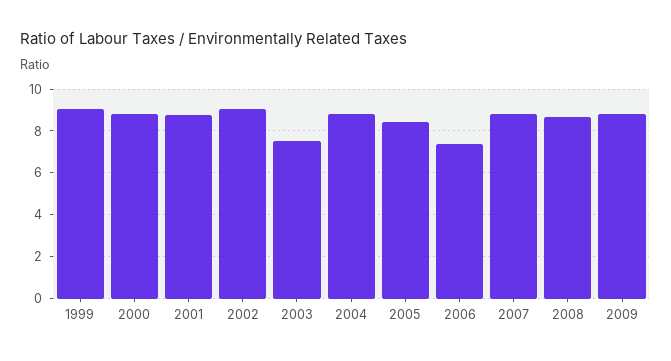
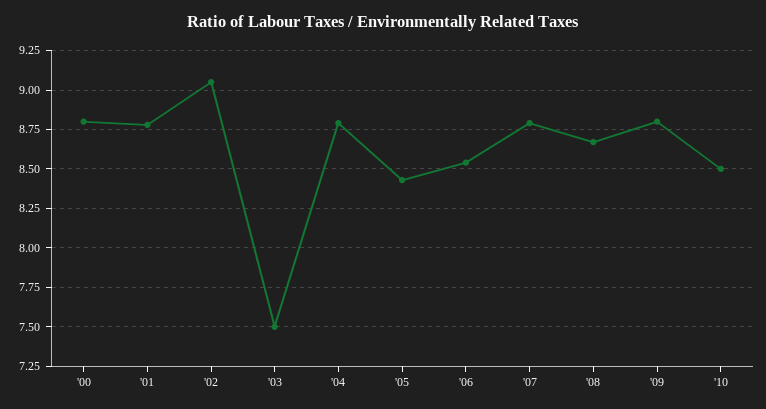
1999: 9 -> none
2006: 7.5 -> 8.55
'10: none -> 8.5

